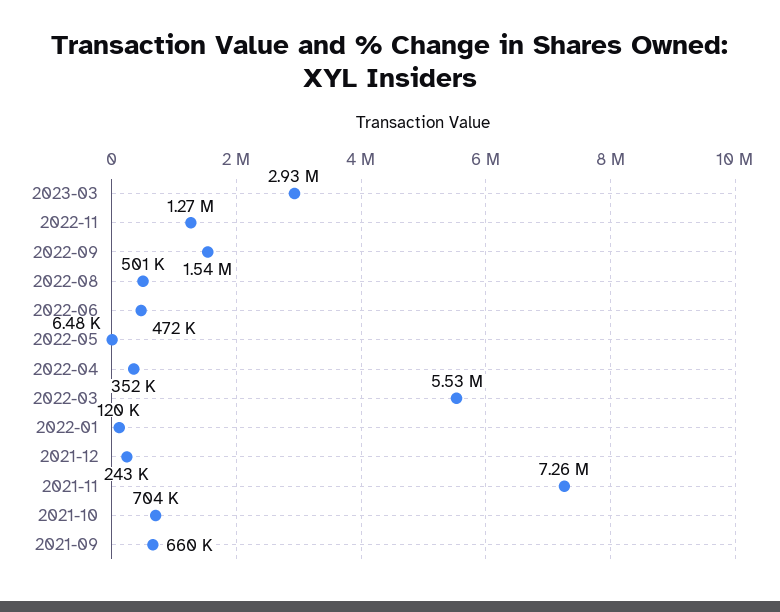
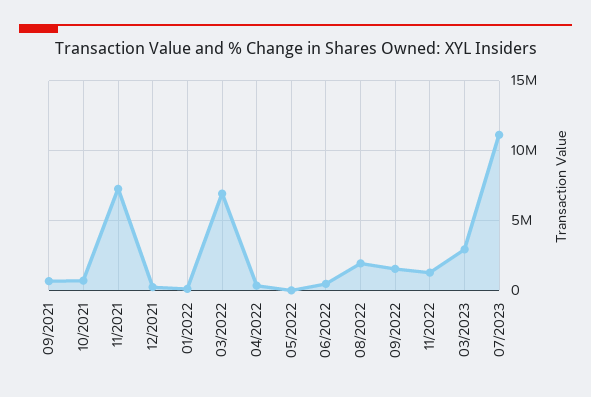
2022-08: 501000 -> 2000000
2022-03: 5530000 -> 7000000
07/2023: none -> 11000000

